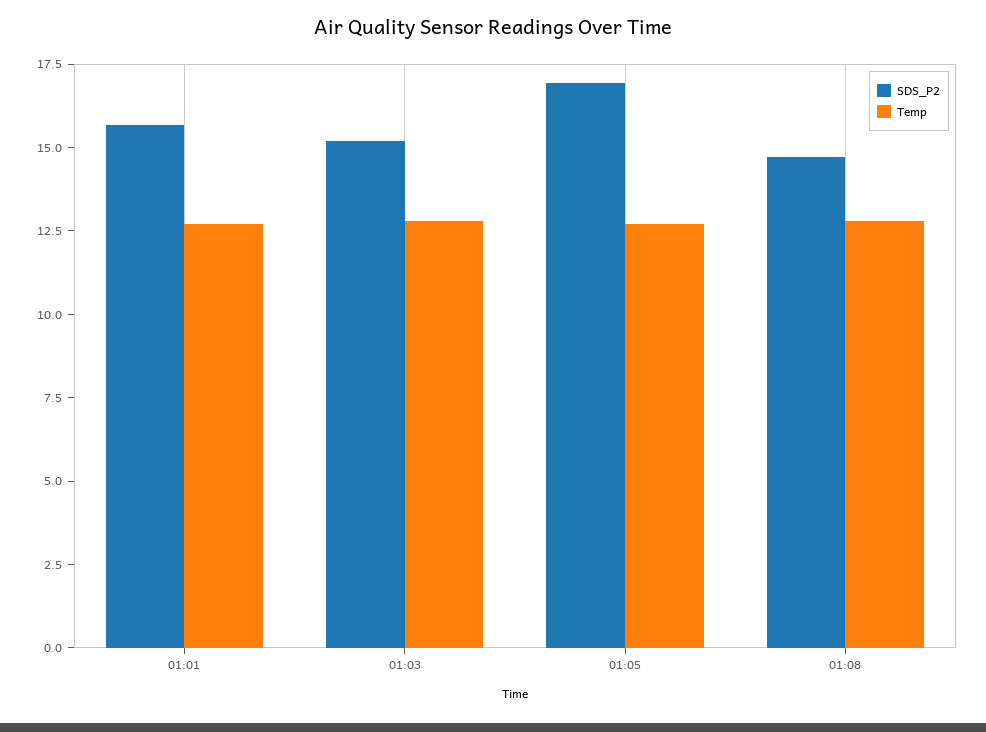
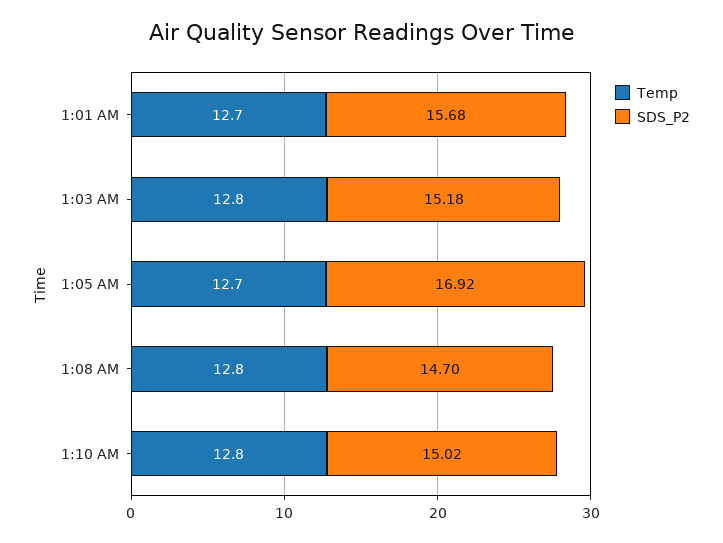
Temp, 1:10 AM: none -> 12.8
SDS_P2, 1:10 AM: none -> 15.02

